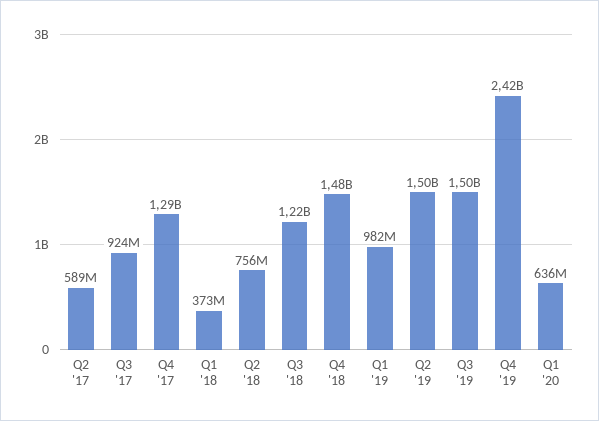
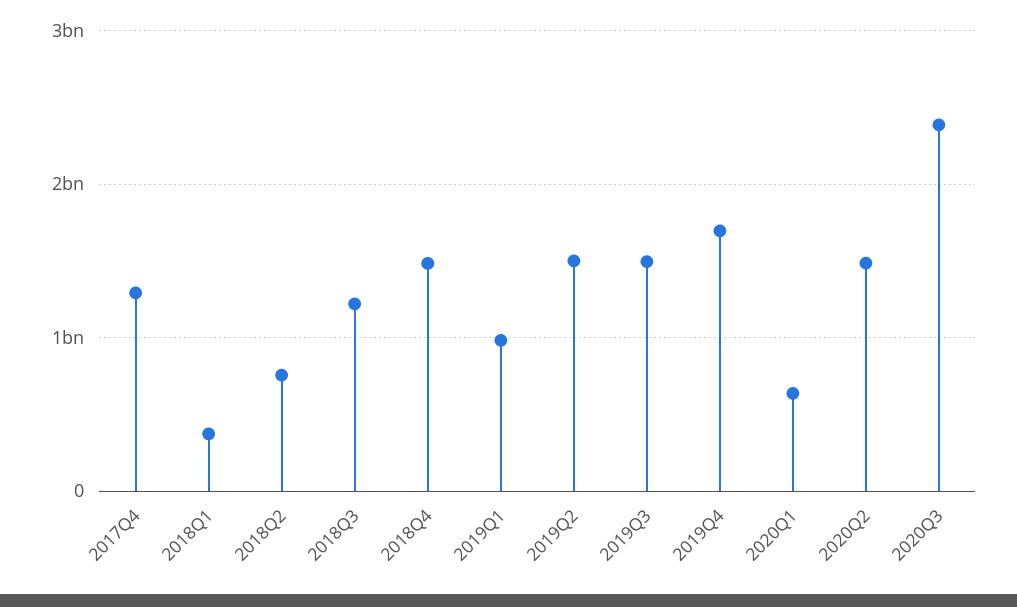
Q2 '17: 589000000 -> none
Q3 '17: 924000000 -> none
Q4 '19: 2420000000 -> 1700000000
2020Q2: none -> 1500000000
2020Q3: none -> 2400000000

